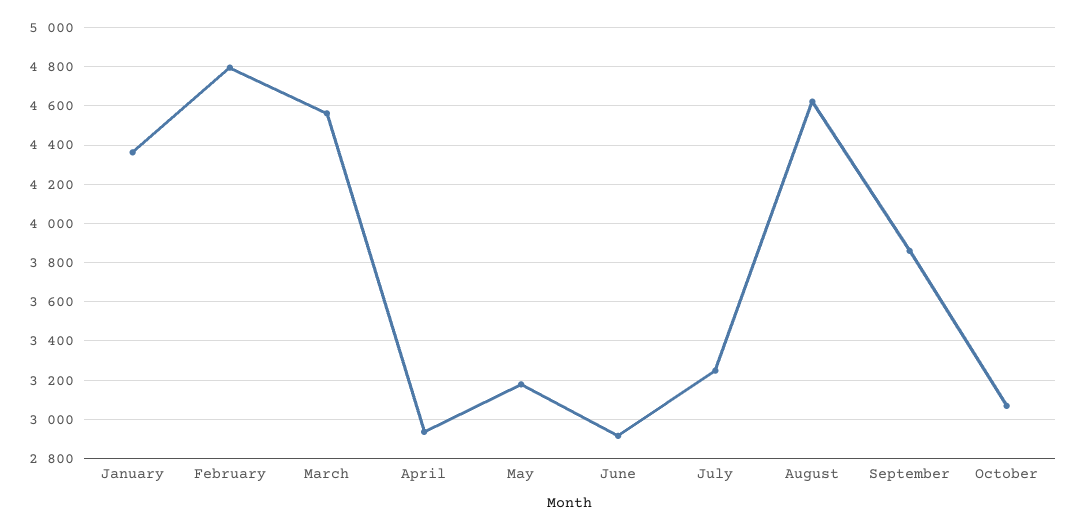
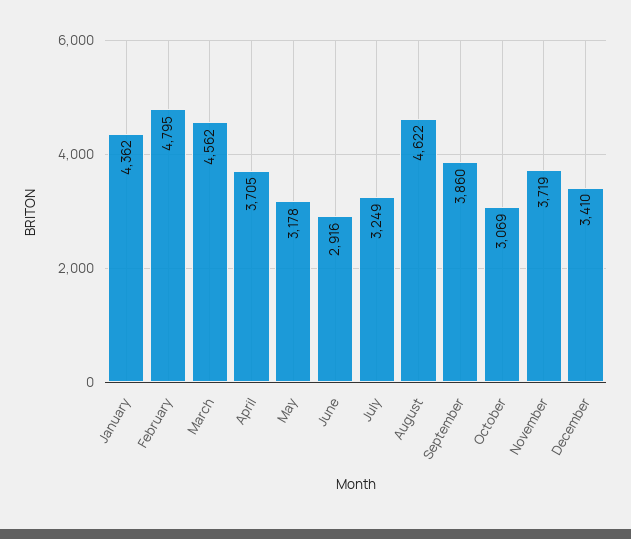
April: 2950 -> 3705
November: none -> 3719
December: none -> 3410

